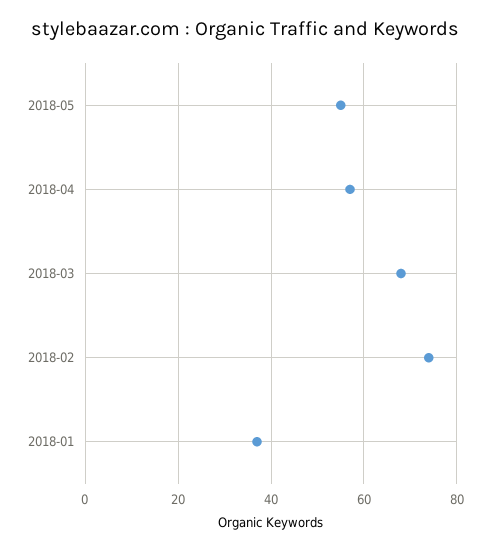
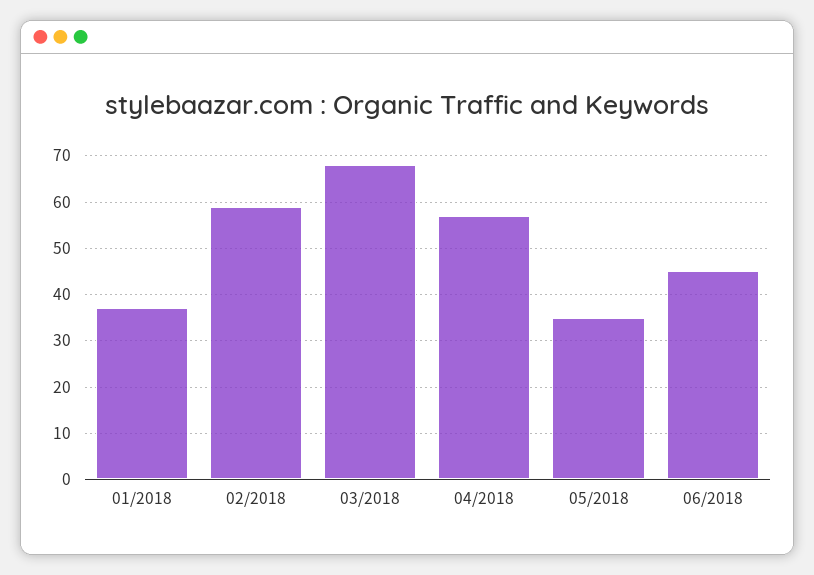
2018-05: 55 -> 35
2018-02: 75 -> 60
06/2018: none -> 45

